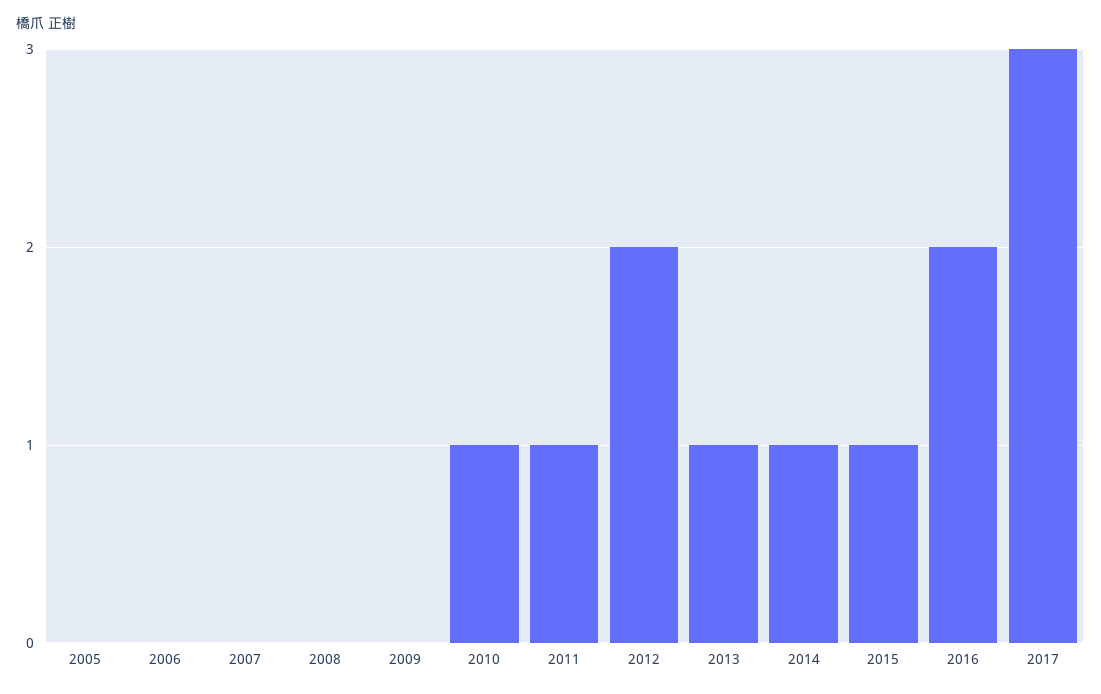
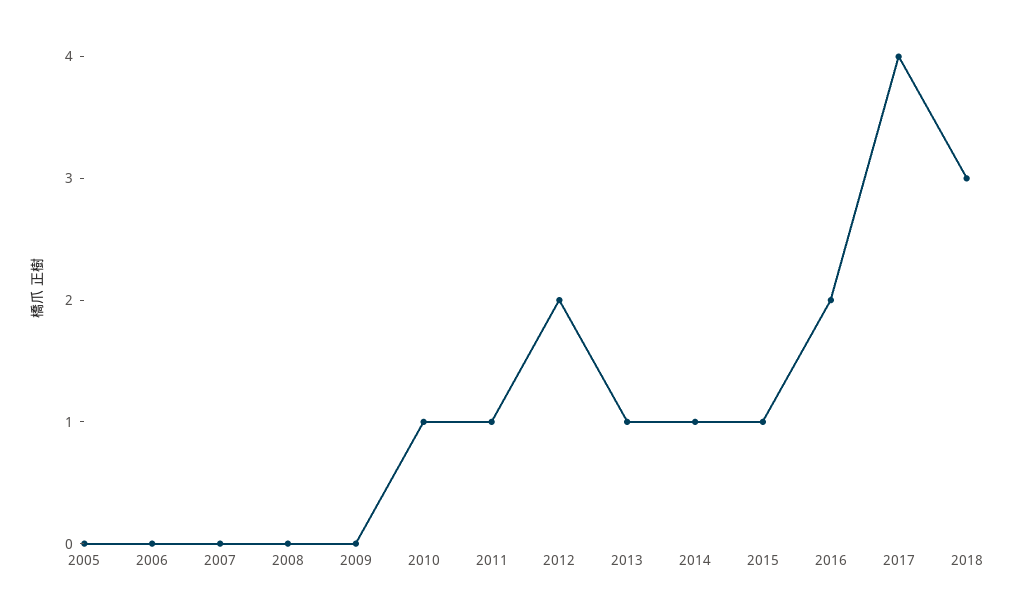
2017: 3 -> 4
2018: none -> 3

